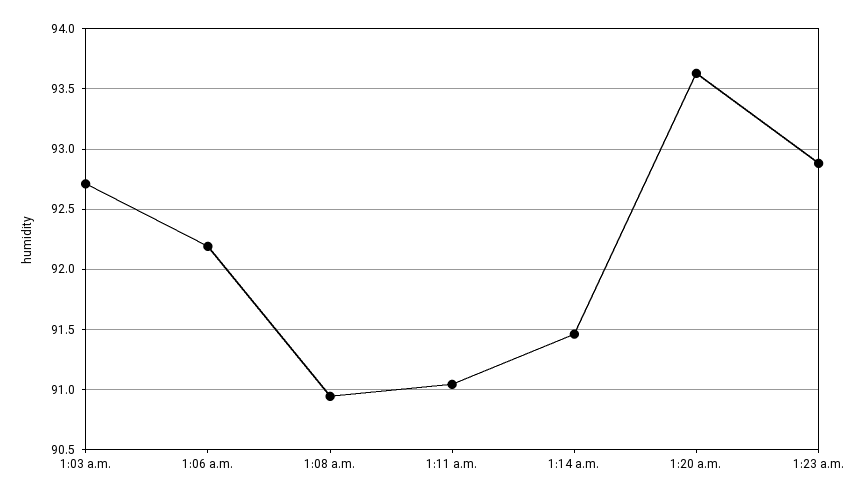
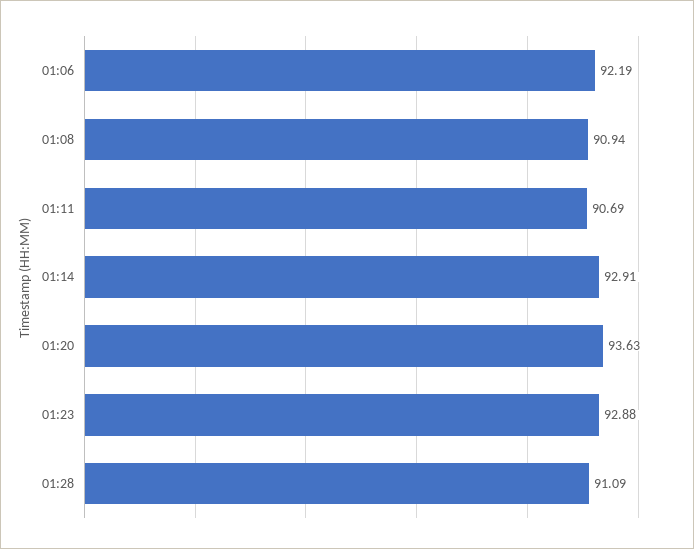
1:03 a.m.: 92.7 -> none
1:11 a.m.: 91.05 -> 90.69
1:14 a.m.: 91.45 -> 92.91
01:28: none -> 91.09

